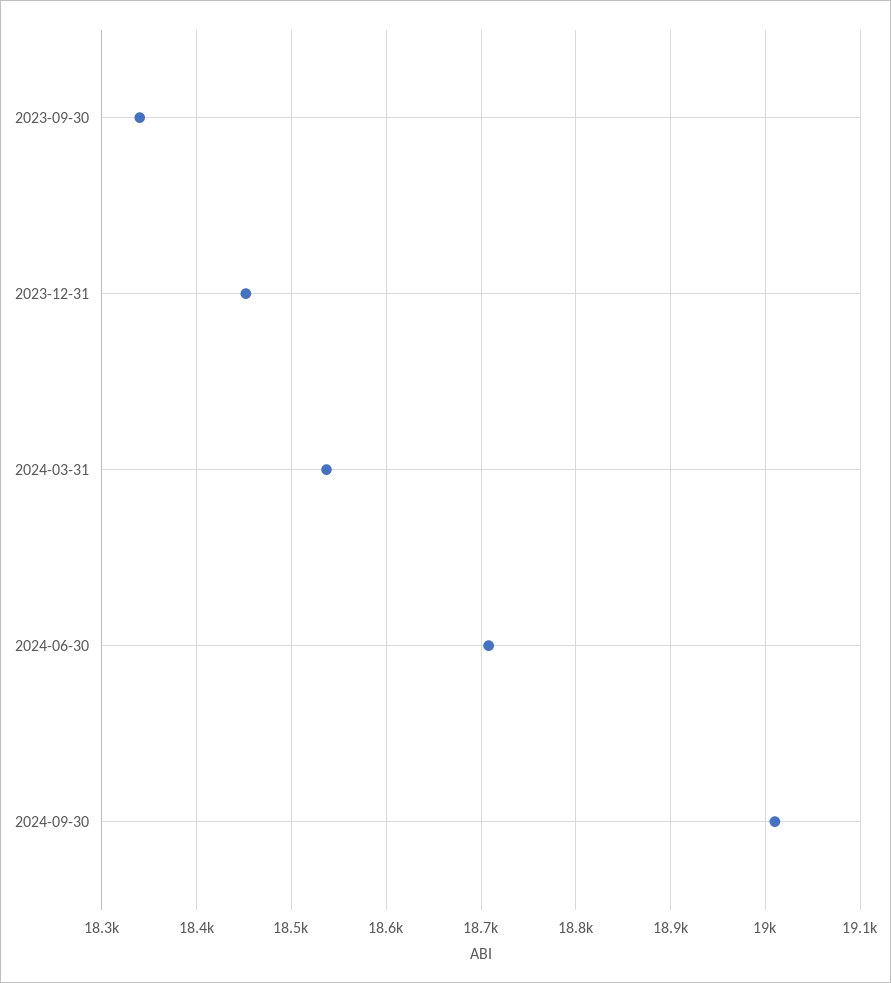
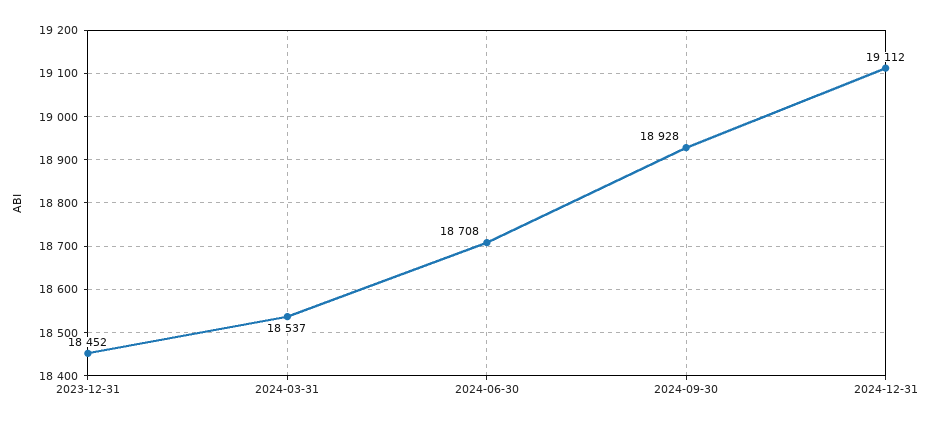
2023-09-30: 18340 -> none
2024-09-30: 19010 -> 18928
2024-12-31: none -> 19112

